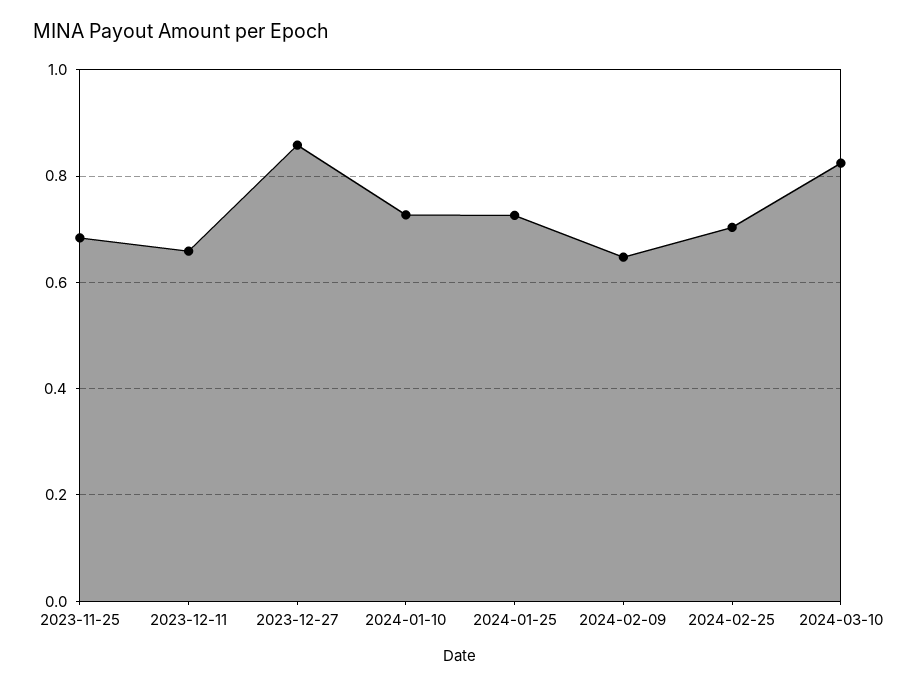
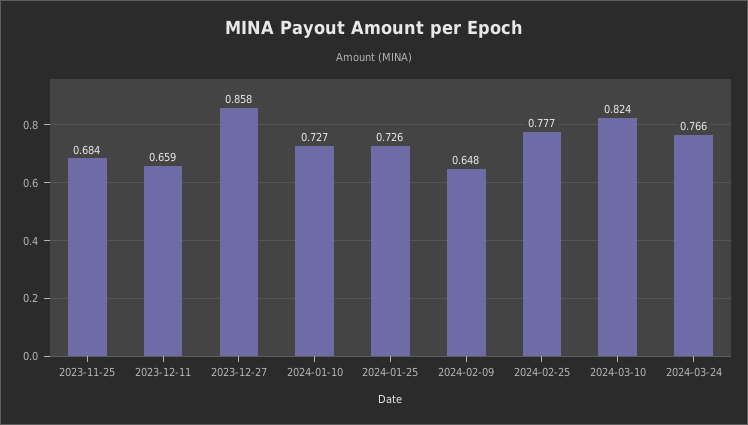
2024-02-25: 0.7 -> 0.777
2024-03-24: none -> 0.766

